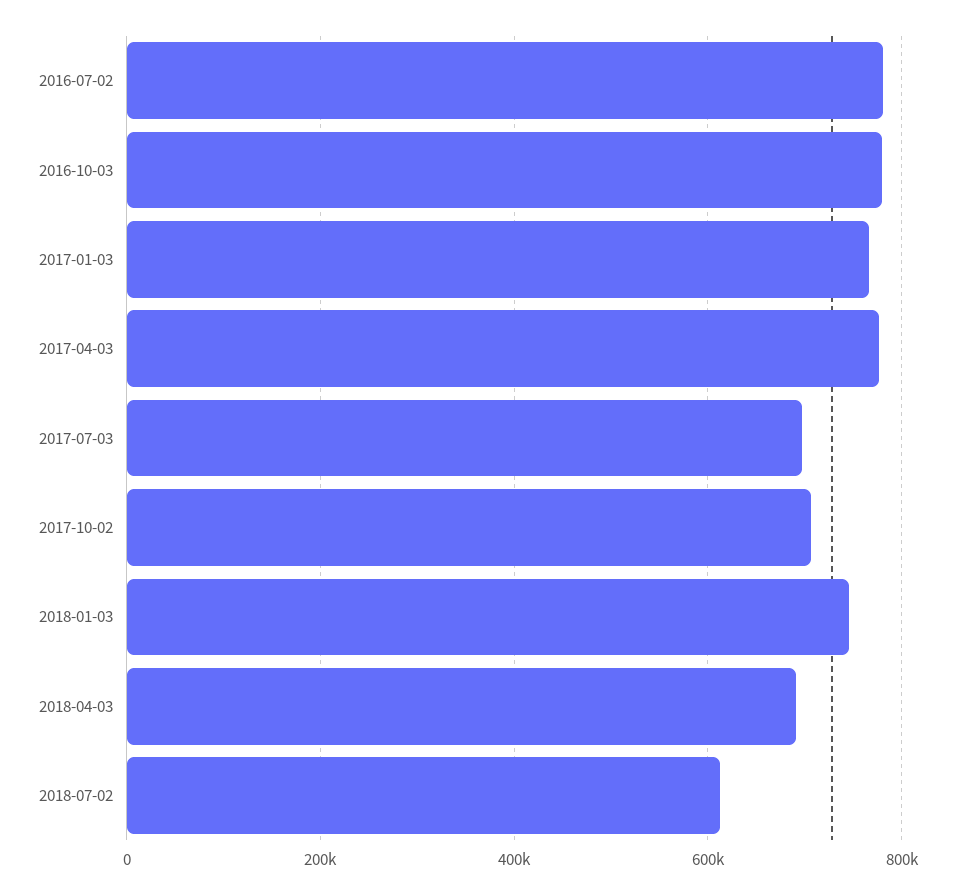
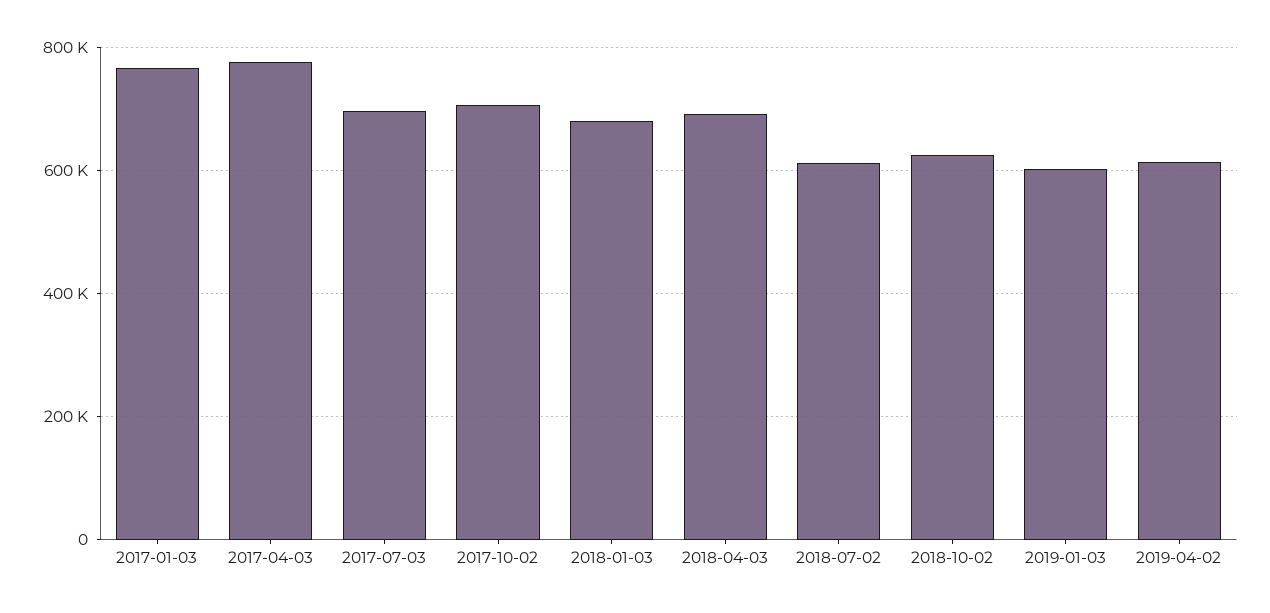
2016-07-02: 780000 -> none
2016-10-03: 780000 -> none
2018-01-03: 740000 -> 680000
2018-10-02: none -> 620000
2019-01-03: none -> 600000
2019-04-02: none -> 620000

